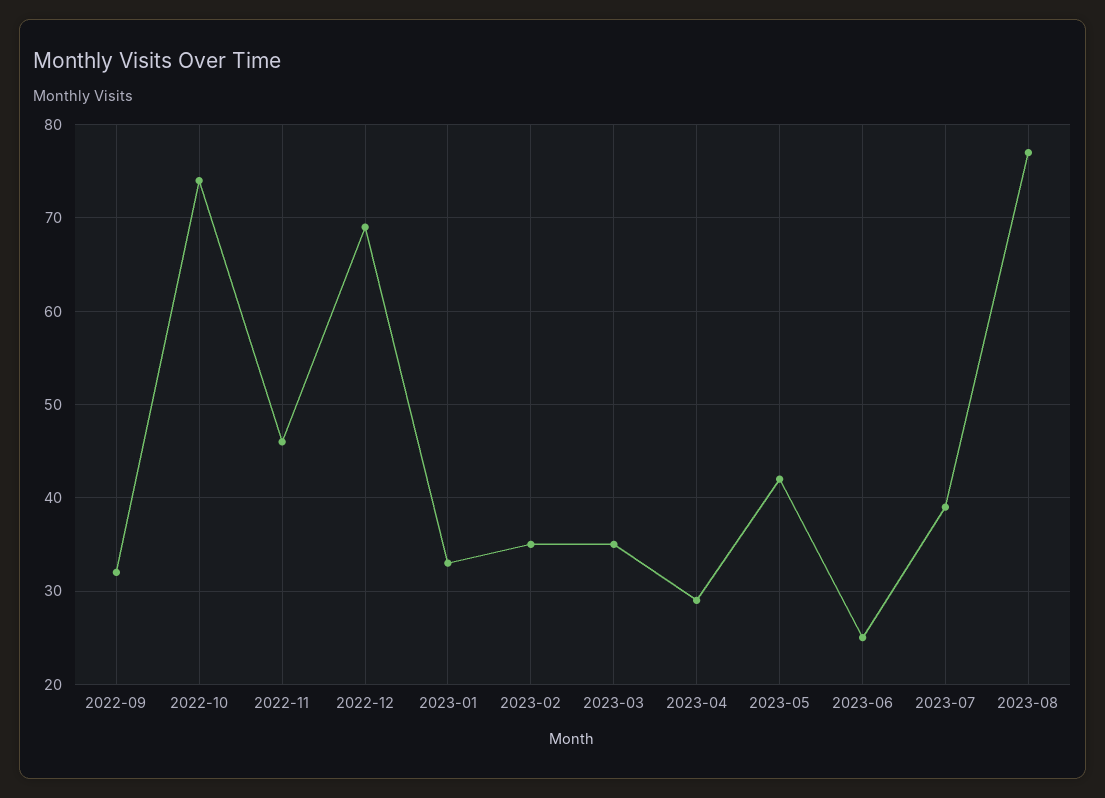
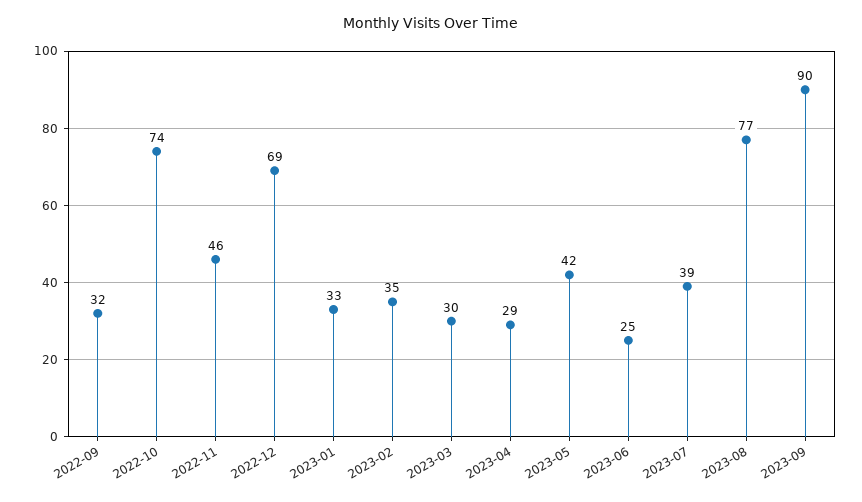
2023-03: 35 -> 30
2023-09: none -> 90

